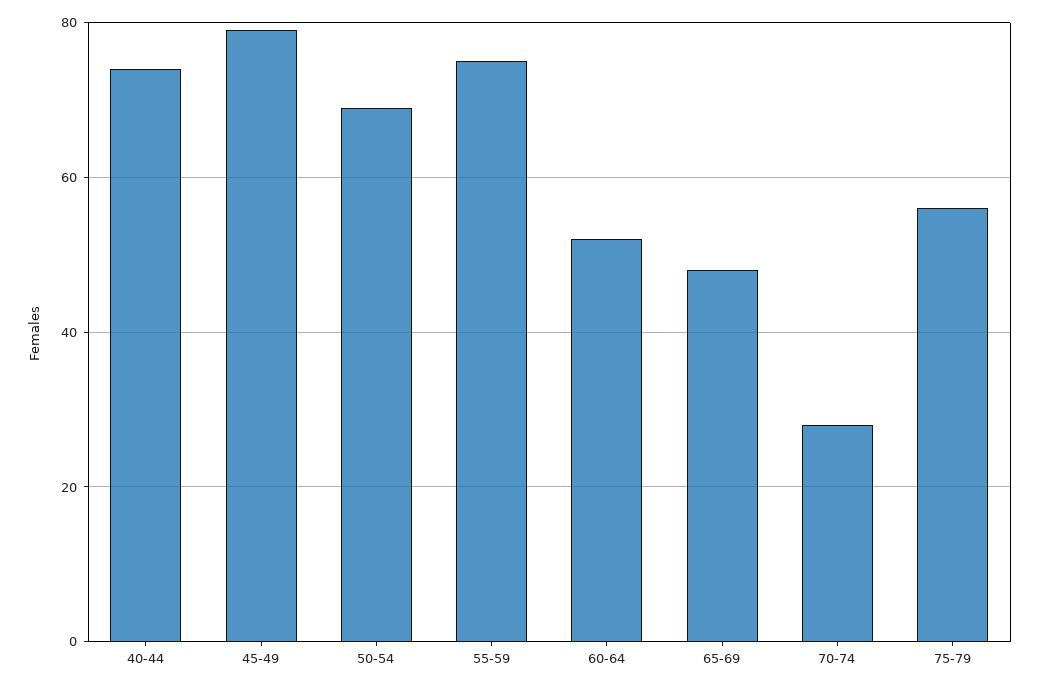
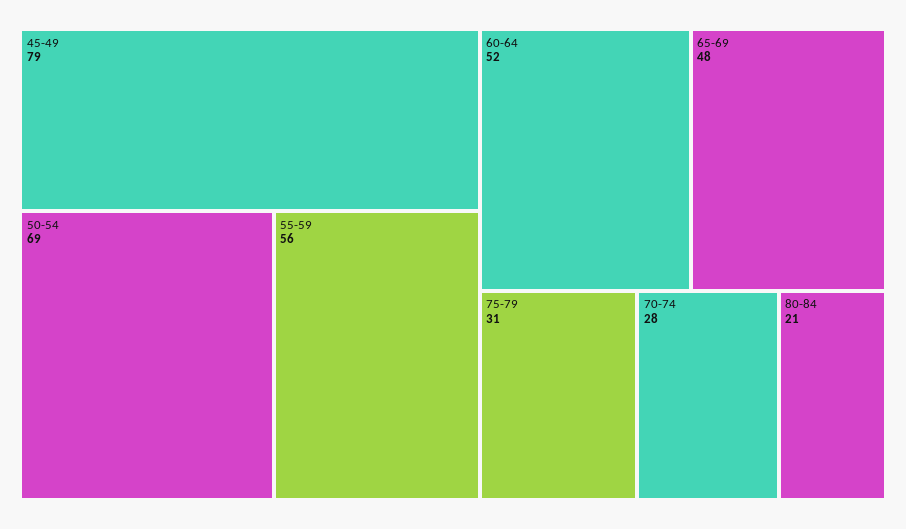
40-44: 75 -> none
55-59: 75 -> 56
75-79: 55 -> 31
80-84: none -> 21

